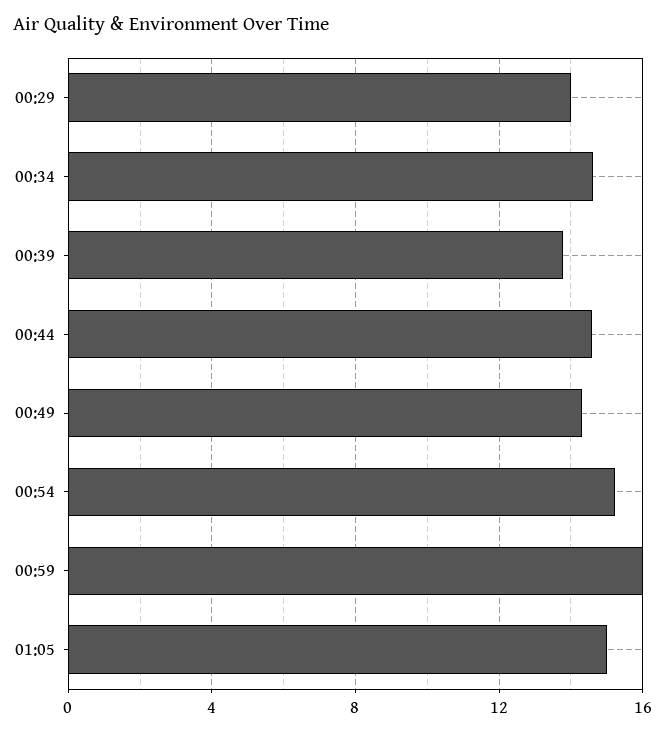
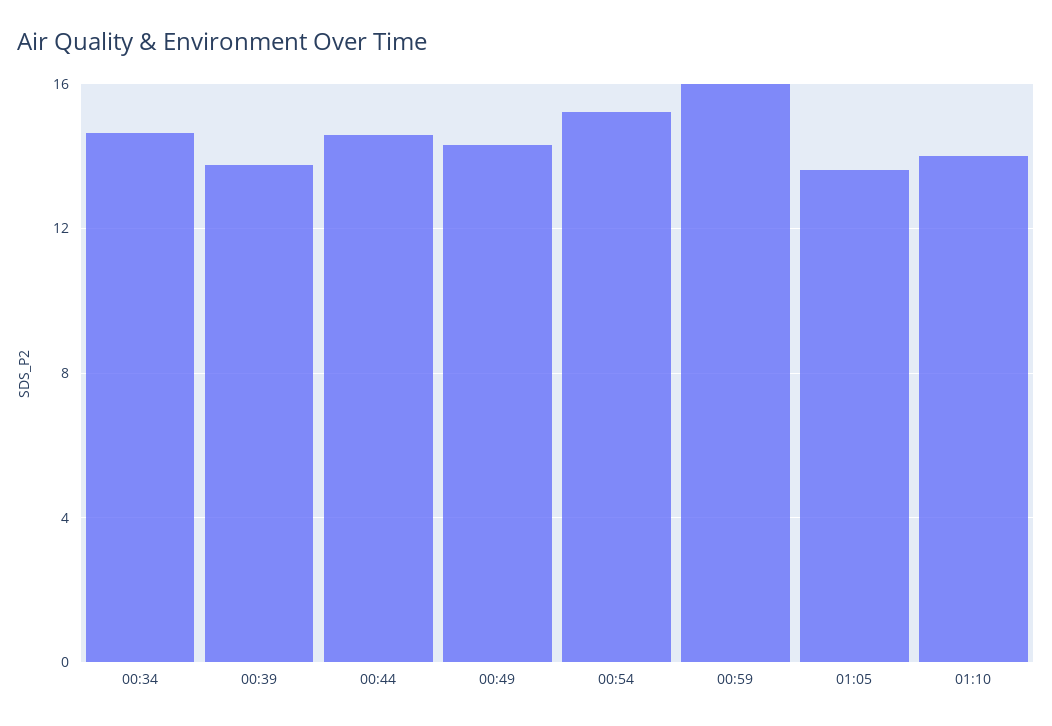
00:29: 14 -> none
01:05: 15 -> 13.5
01:10: none -> 14

